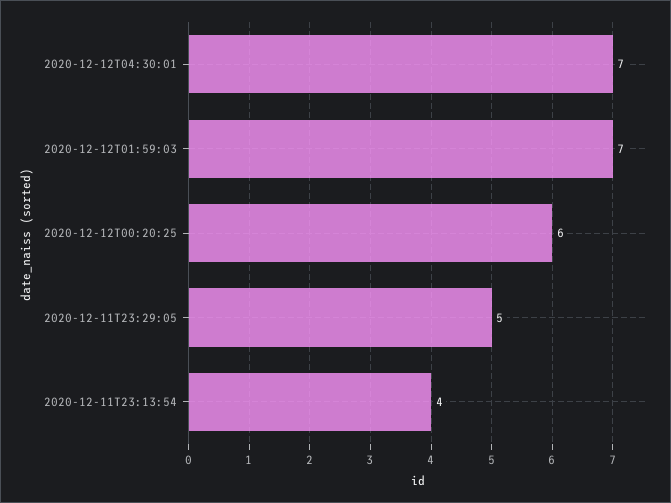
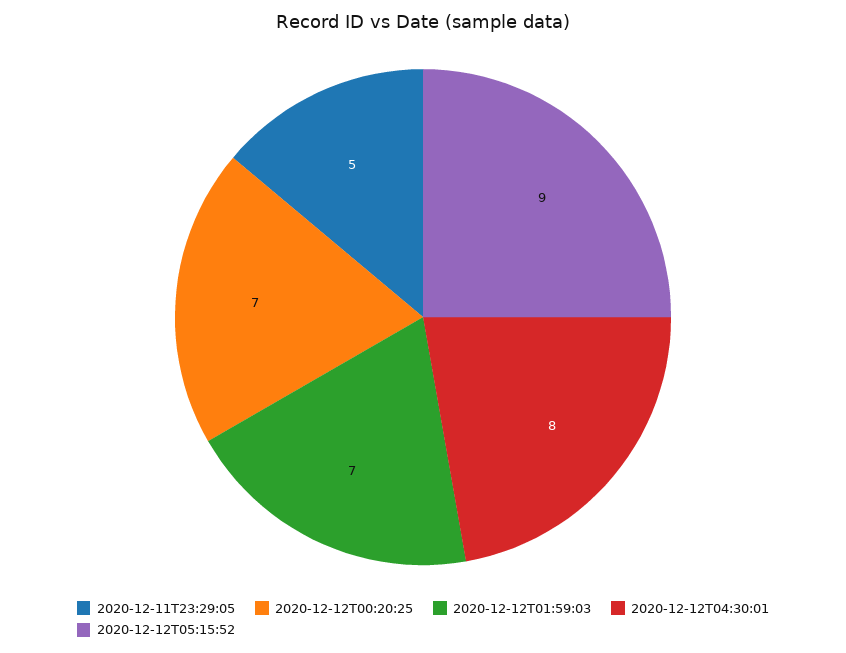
2020-12-12T04:30:01: 7 -> 8
2020-12-12T00:20:25: 6 -> 7
2020-12-11T23:13:54: 4 -> none
2020-12-12T05:15:52: none -> 9

